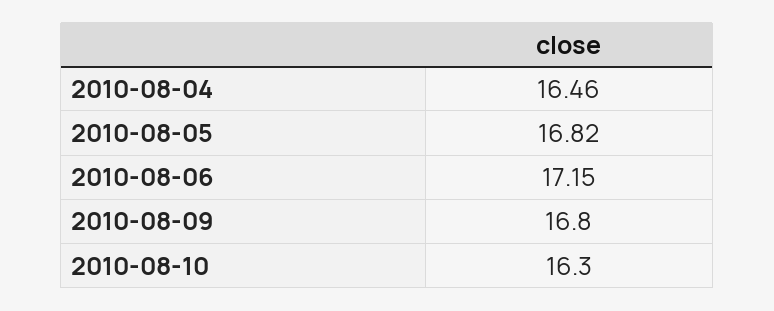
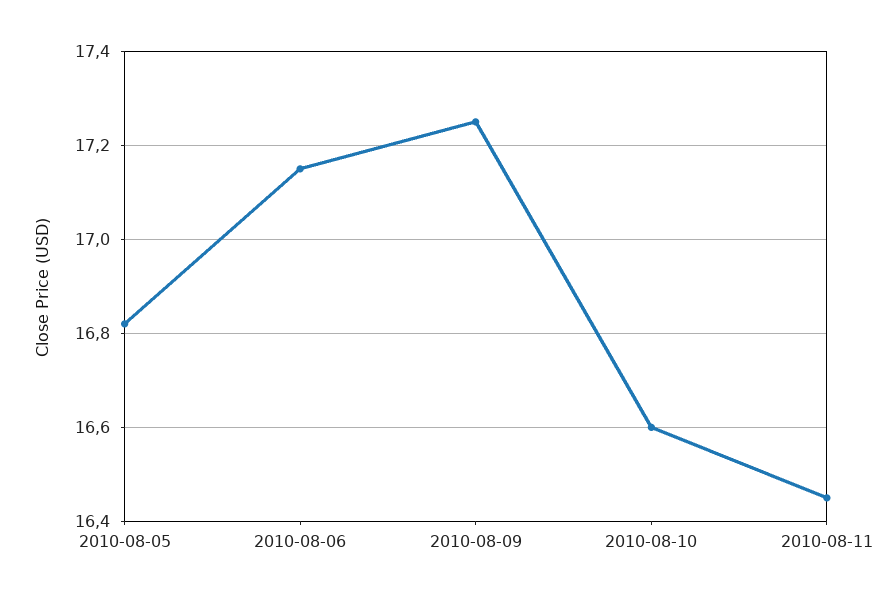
2010-08-04: 16.46 -> none
2010-08-09: 16.8 -> 17.25
2010-08-10: 16.3 -> 16.6
2010-08-11: none -> 16.45

